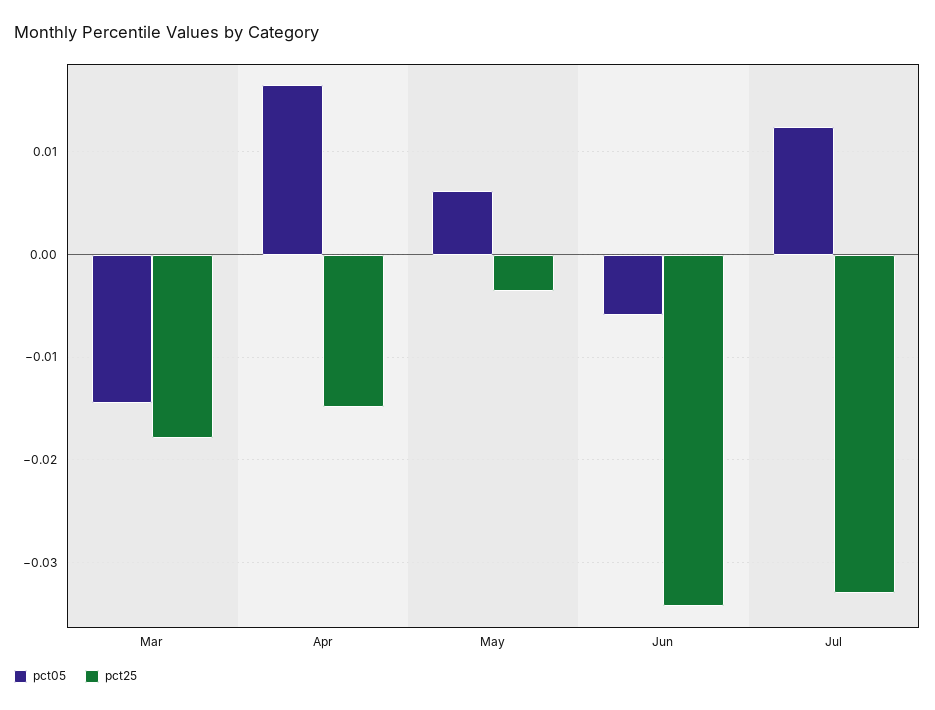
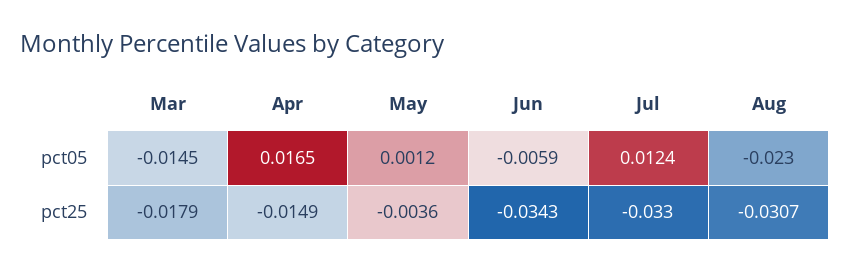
pct05, May: 0.006 -> 0.0012
pct05, Aug: none -> -0.023
pct25, Aug: none -> -0.0307

